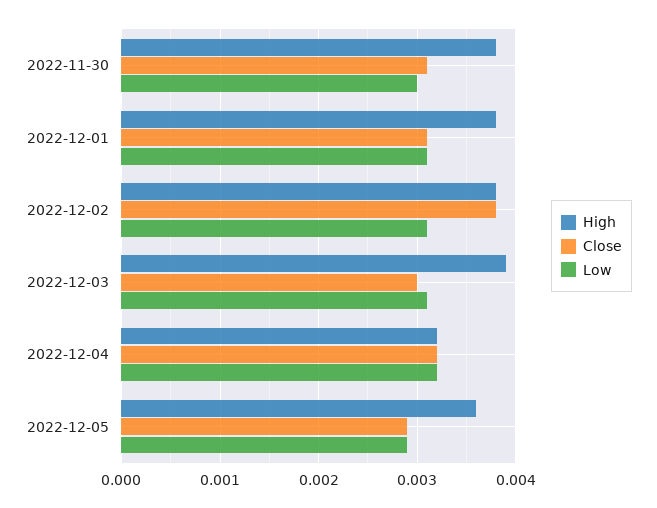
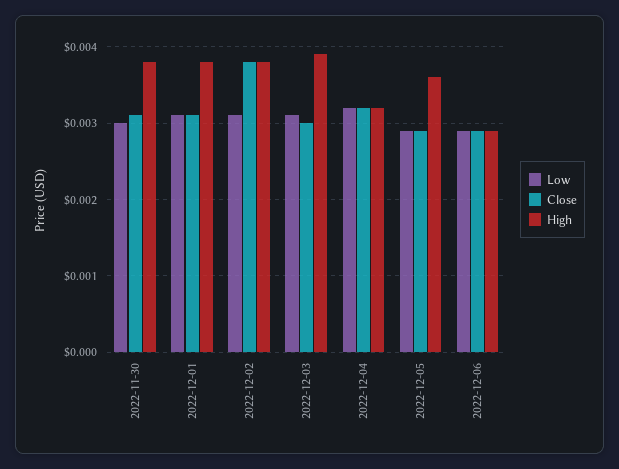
Low, 2022-12-06: none -> 0.0029
Close, 2022-12-06: none -> 0.0029
High, 2022-12-06: none -> 0.0029

